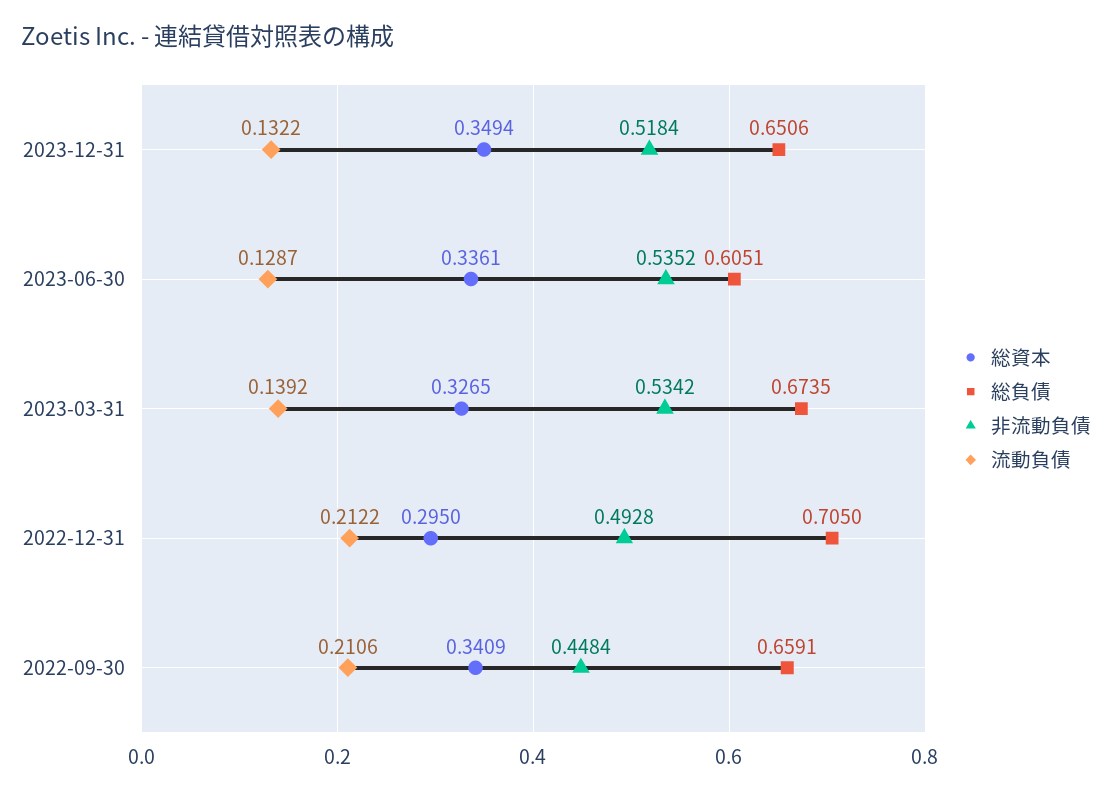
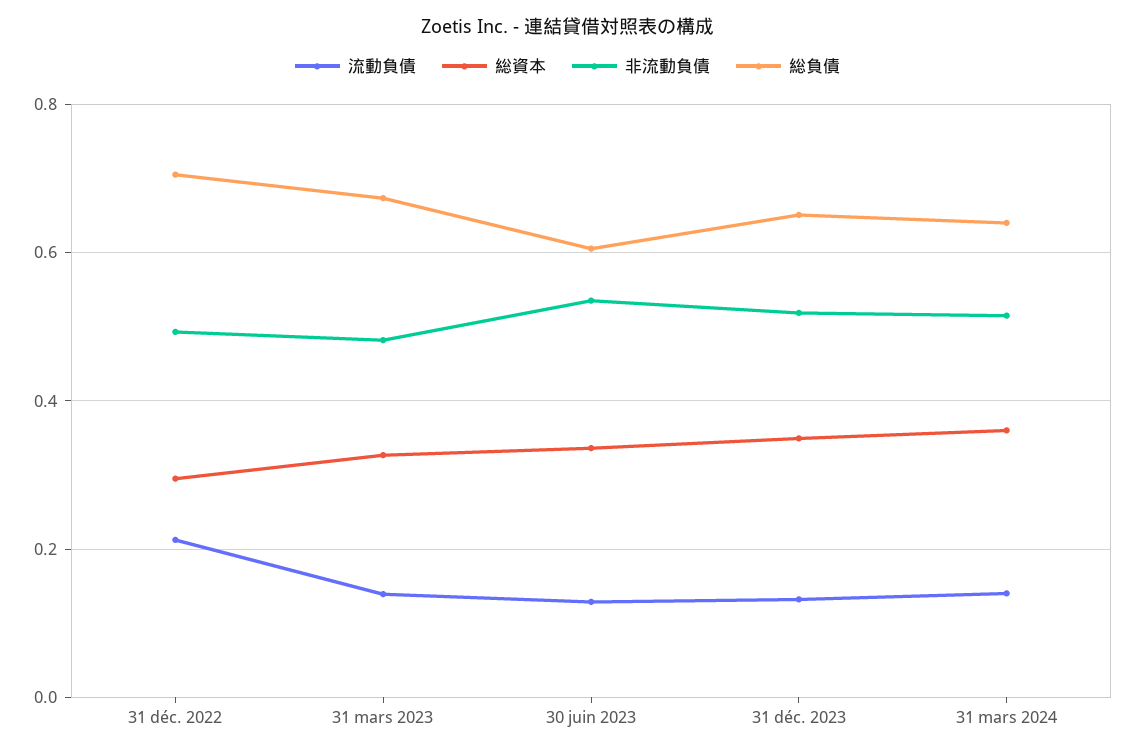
非流動負債, 2023-03-31: 0.5342 -> 0.48
総資本, 2022-09-30: 0.3409 -> none
総負債, 2022-09-30: 0.6591 -> none
非流動負債, 2022-09-30: 0.4484 -> none
流動負債, 2022-09-30: 0.2106 -> none
流動負債, 31 mars 2024: none -> 0.14
総資本, 31 mars 2024: none -> 0.36
非流動負債, 31 mars 2024: none -> 0.52
総負債, 31 mars 2024: none -> 0.64

